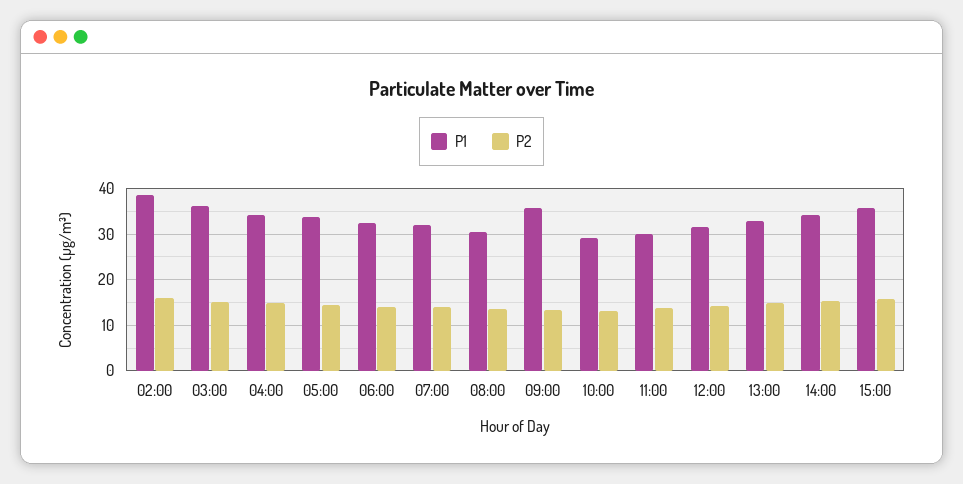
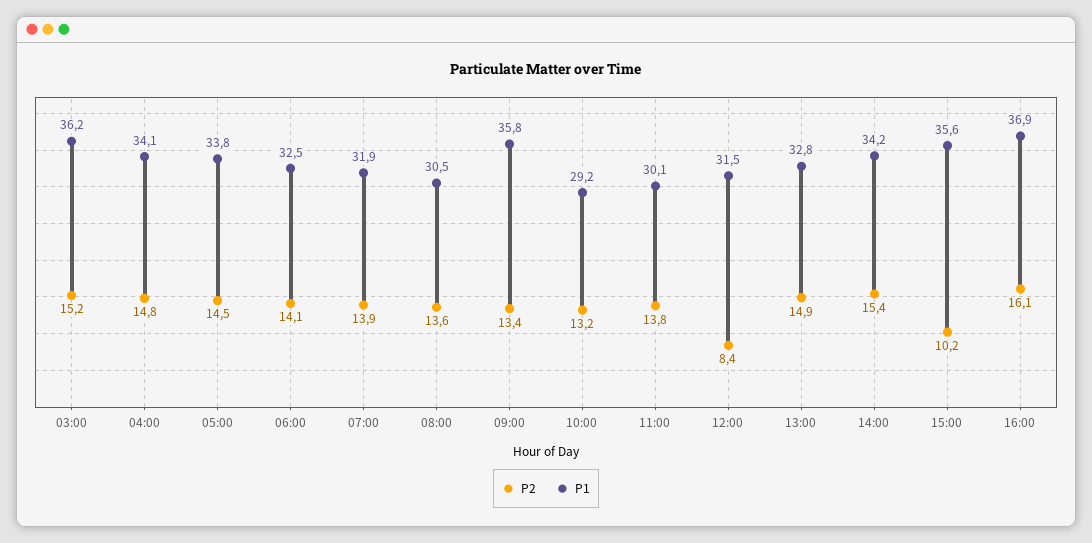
P1, 02:00: 38 -> none
P2, 02:00: 16 -> none
P2, 12:00: 14 -> 8.4
P2, 15:00: 16 -> 10.2
P2, 16:00: none -> 16.1
P1, 16:00: none -> 36.9

